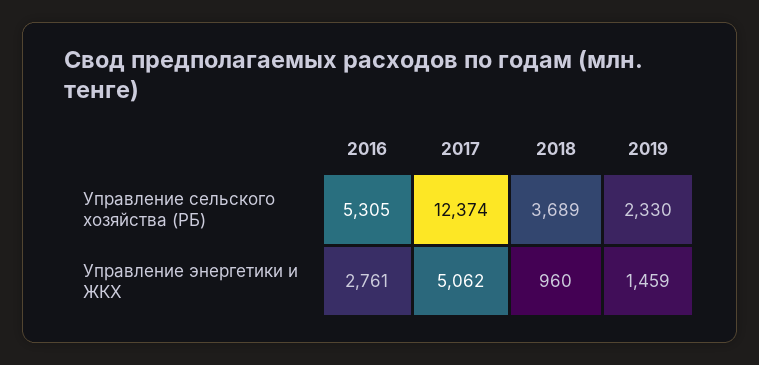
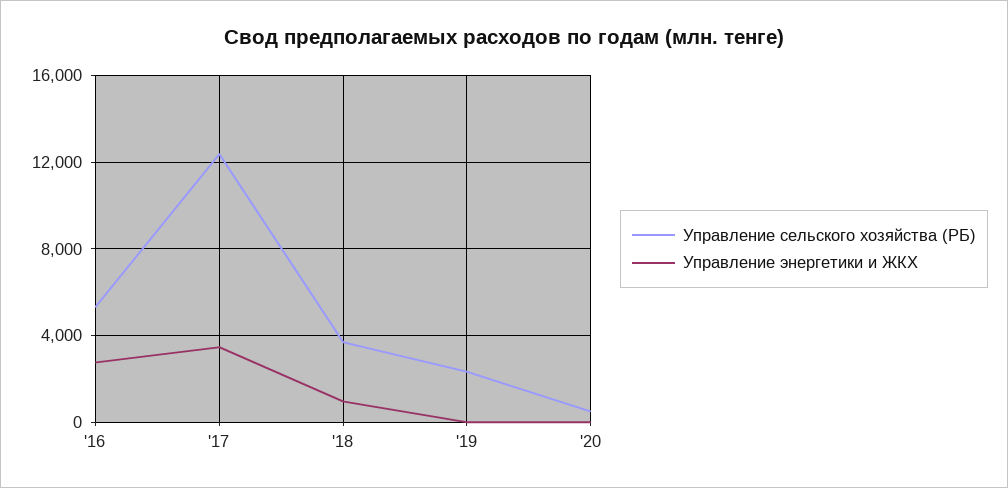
Управление энергетики и ЖКХ, 2017: 5062 -> 3500
Управление энергетики и ЖКХ, 2019: 1459 -> 0
Управление сельского хозяйства (РБ), '20: none -> 500
Управление энергетики и ЖКХ, '20: none -> 0

